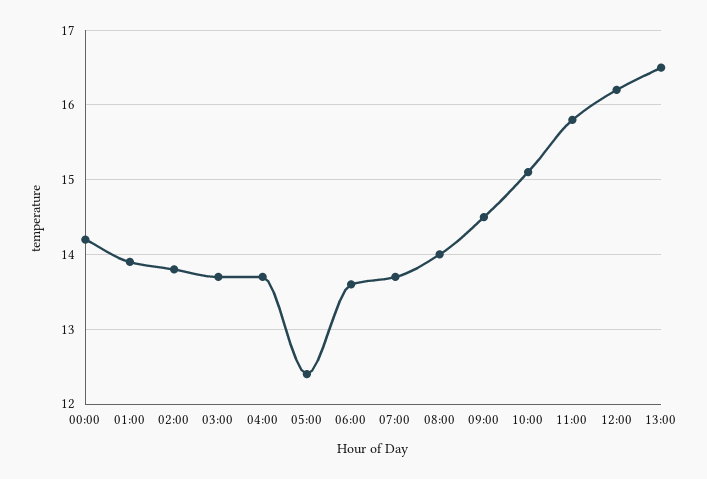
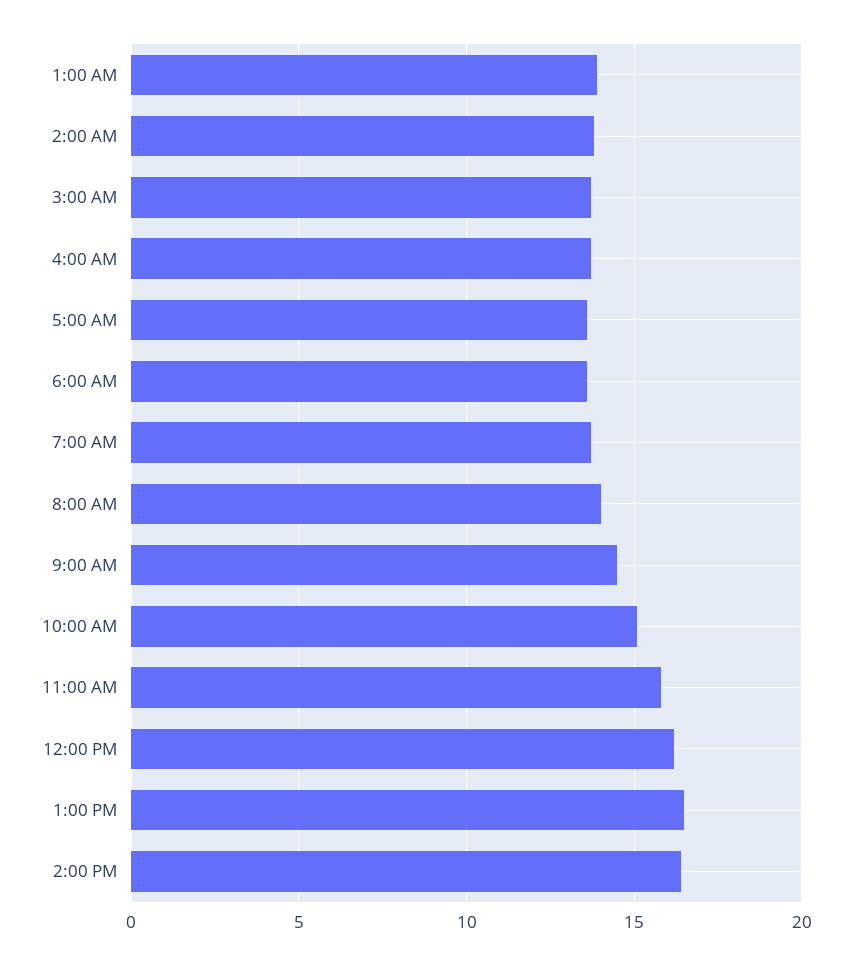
00:00: 14.2 -> none
05:00: 12.4 -> 13.5
2:00 PM: none -> 16.5

